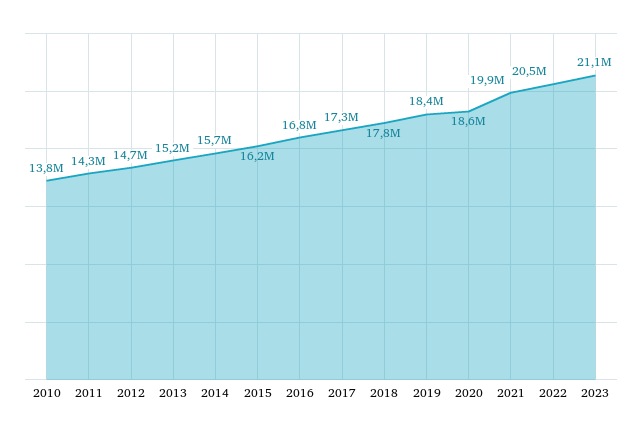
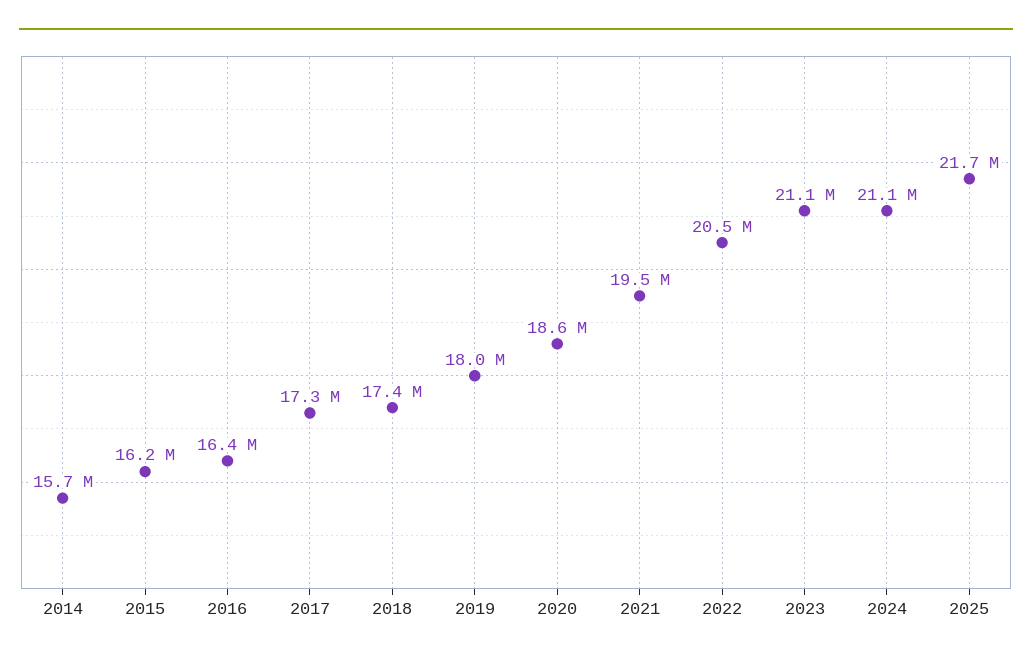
2010: 13800000 -> none
2011: 14300000 -> none
2012: 14700000 -> none
2013: 15200000 -> none
2016: 16800000 -> 16400000
2018: 17800000 -> 17400000
2019: 18400000 -> 18000000
2021: 19900000 -> 19500000
2024: none -> 21100000
2025: none -> 21700000

